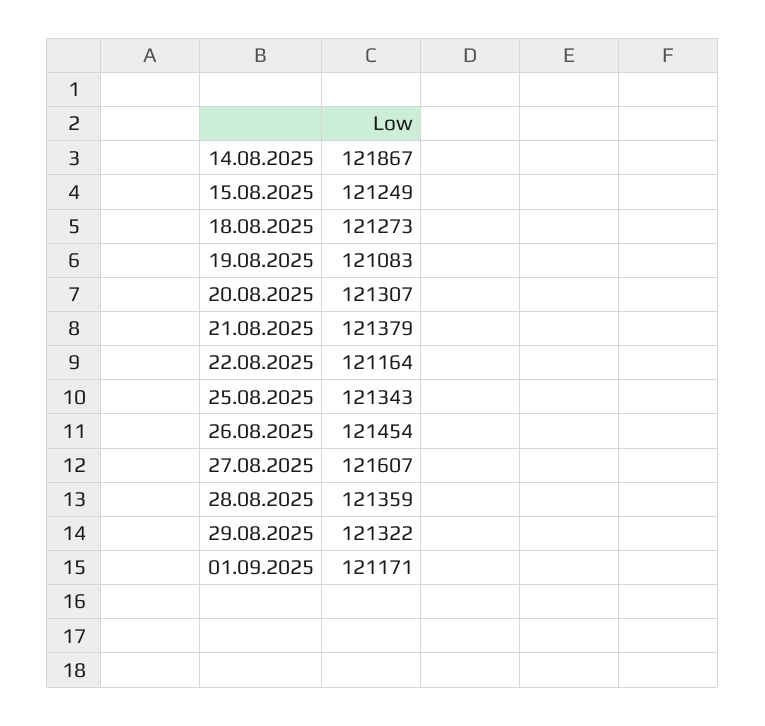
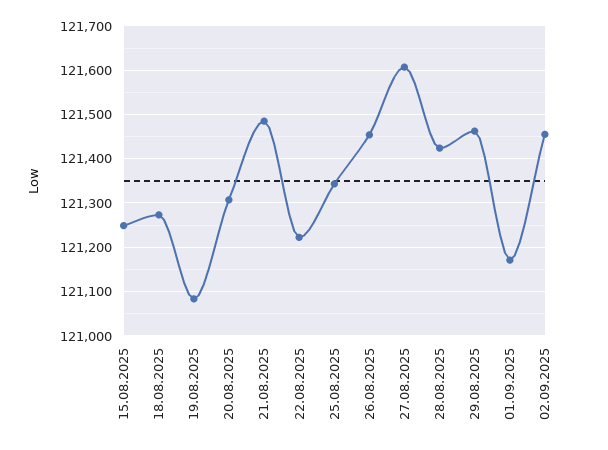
14.08.2025: 121867 -> none
21.08.2025: 121379 -> 121480
22.08.2025: 121164 -> 121220
28.08.2025: 121359 -> 121420
29.08.2025: 121322 -> 121460
02.09.2025: none -> 121460

